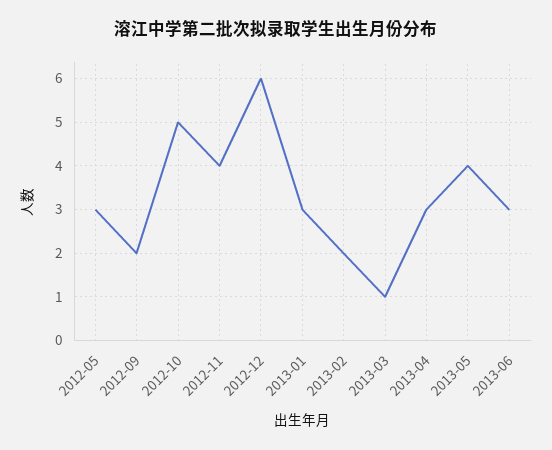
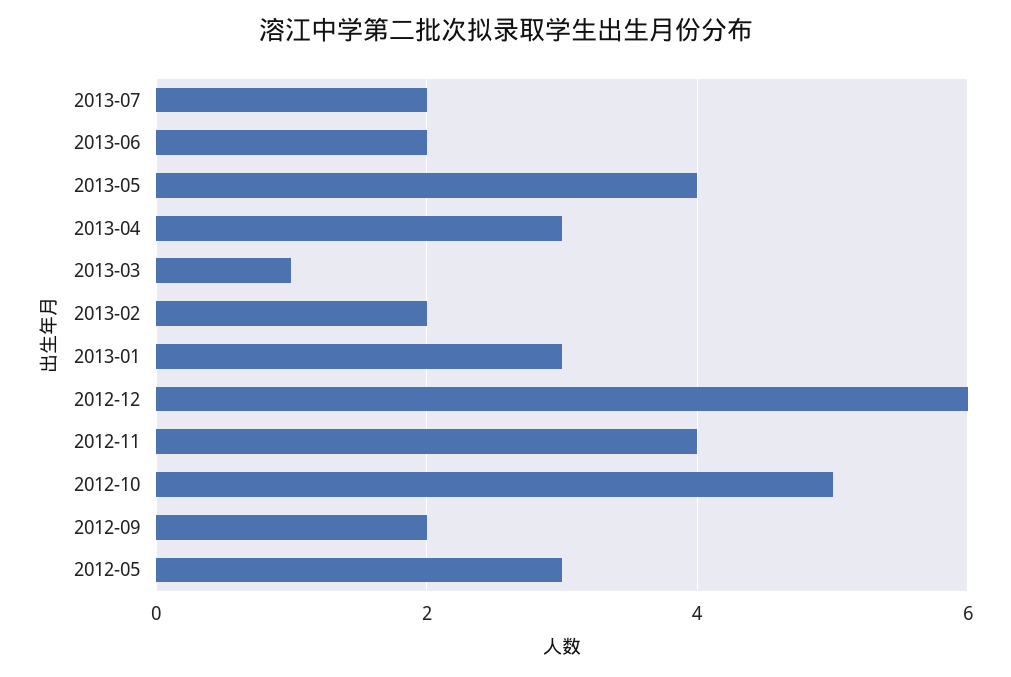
2013-06: 3 -> 2
2013-07: none -> 2

